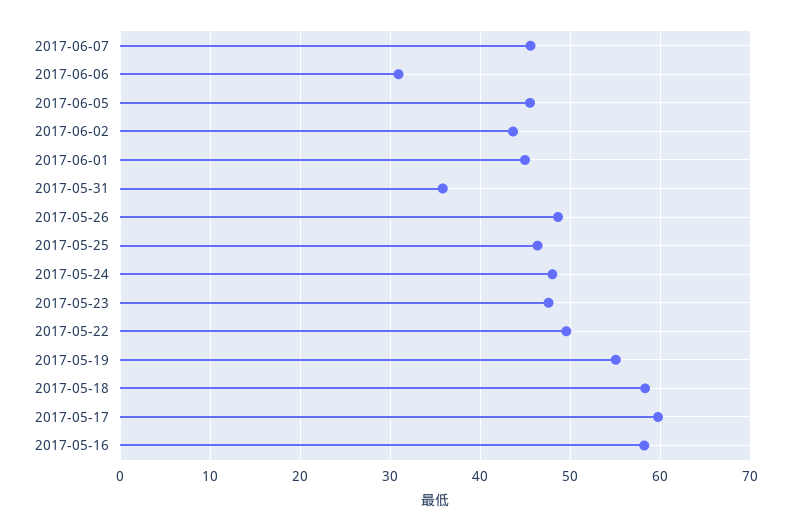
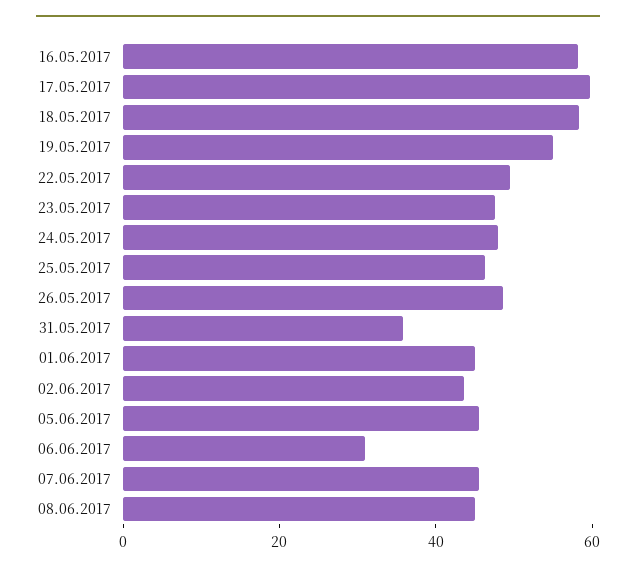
08.06.2017: none -> 45

